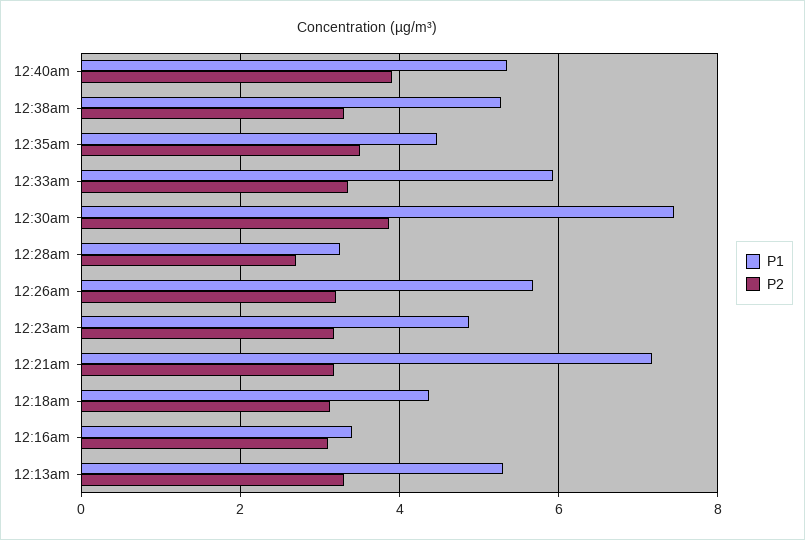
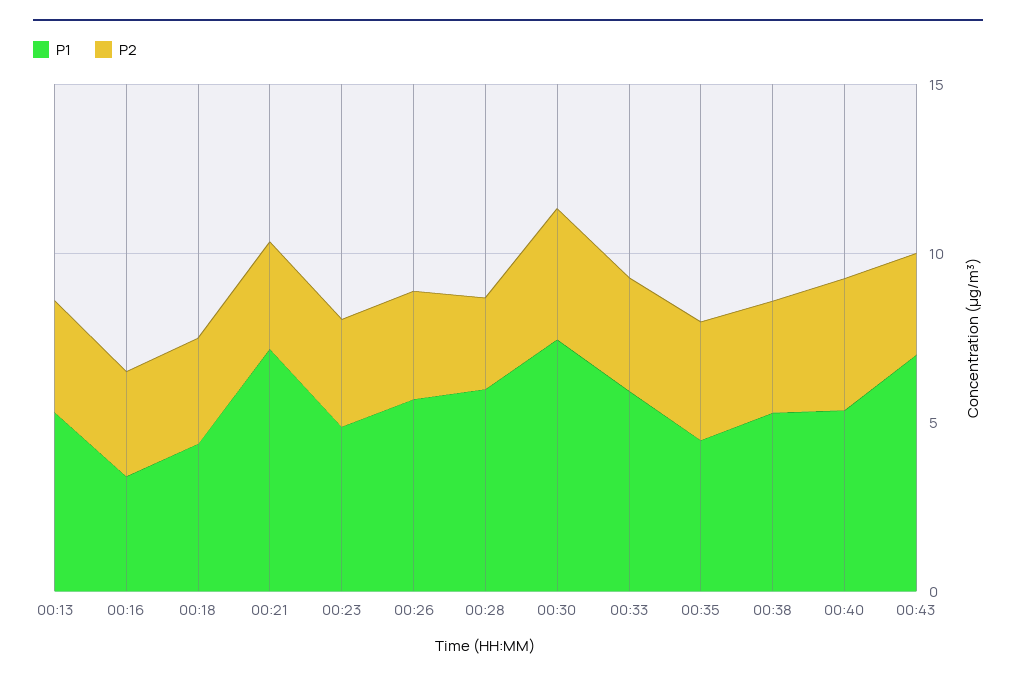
P1, 12:28am: 3.2 -> 6
P1, 00:43: none -> 7
P2, 00:43: none -> 3

